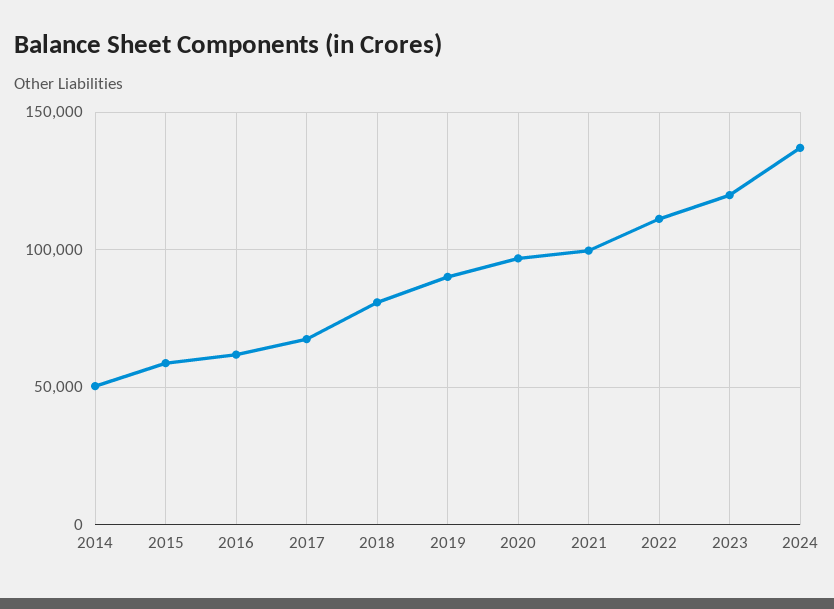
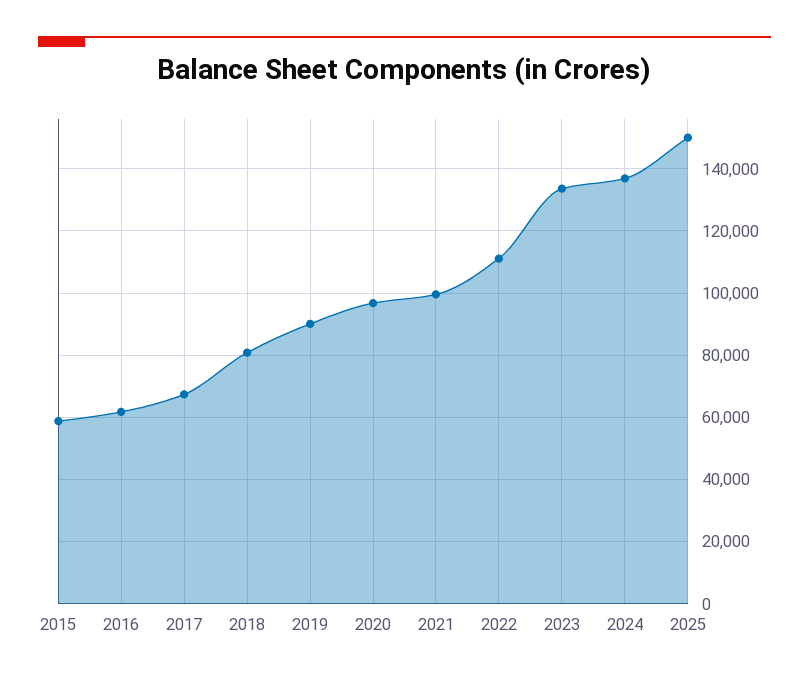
2014: 50000 -> none
2023: 120000 -> 134000
2025: none -> 150000

